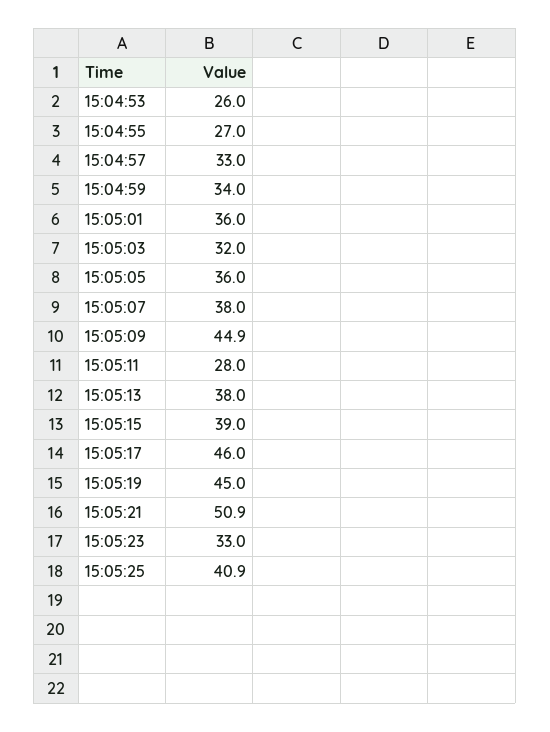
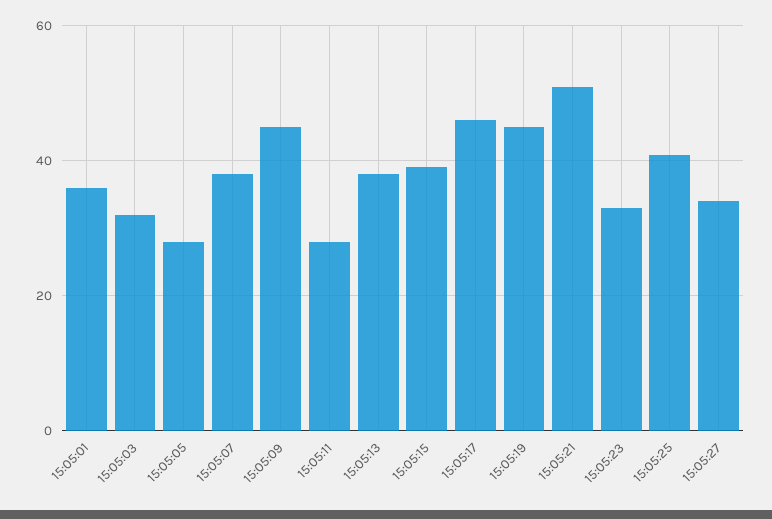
15:04:53: 26 -> none
15:04:55: 27 -> none
15:04:57: 33 -> none
15:04:59: 34 -> none
15:05:05: 36 -> 28
15:05:27: none -> 34

